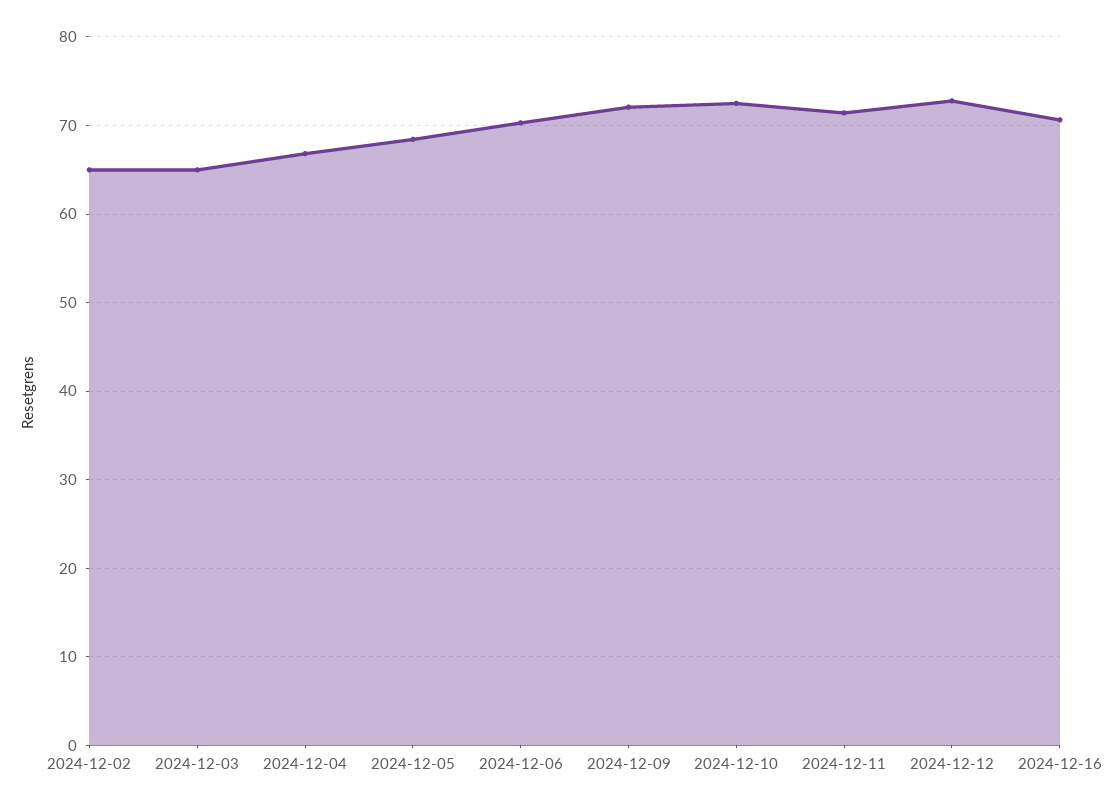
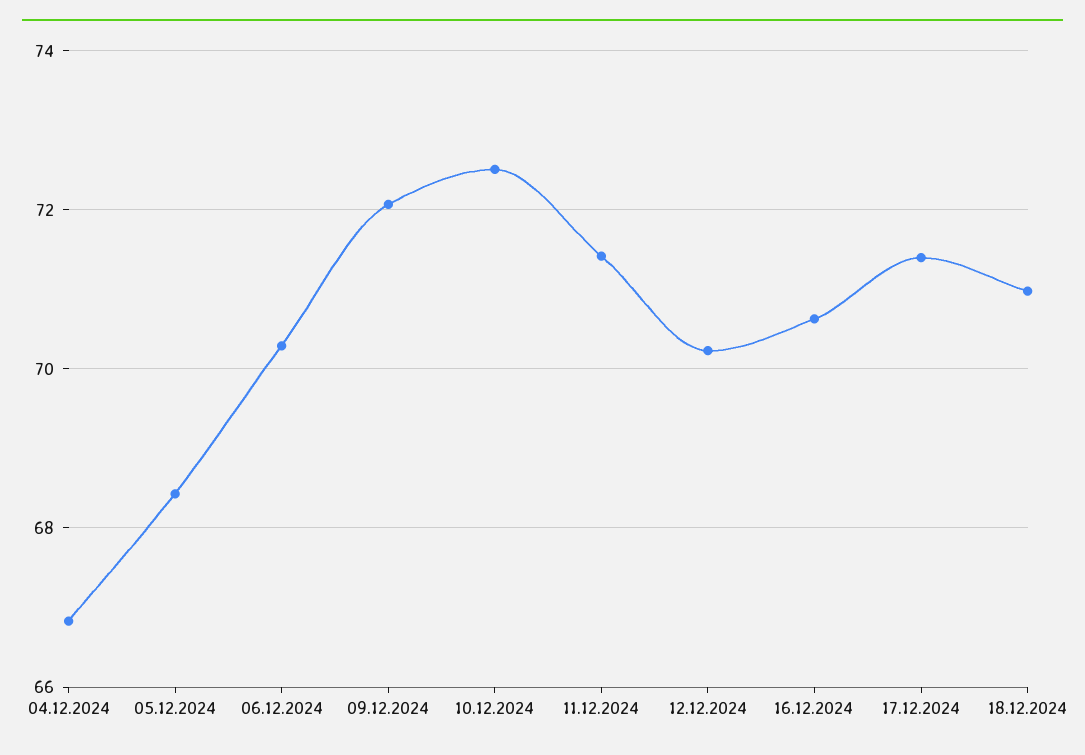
2024-12-02: 65 -> none
2024-12-03: 65 -> none
2024-12-12: 73 -> 70.2
17.12.2024: none -> 71.4
18.12.2024: none -> 71

